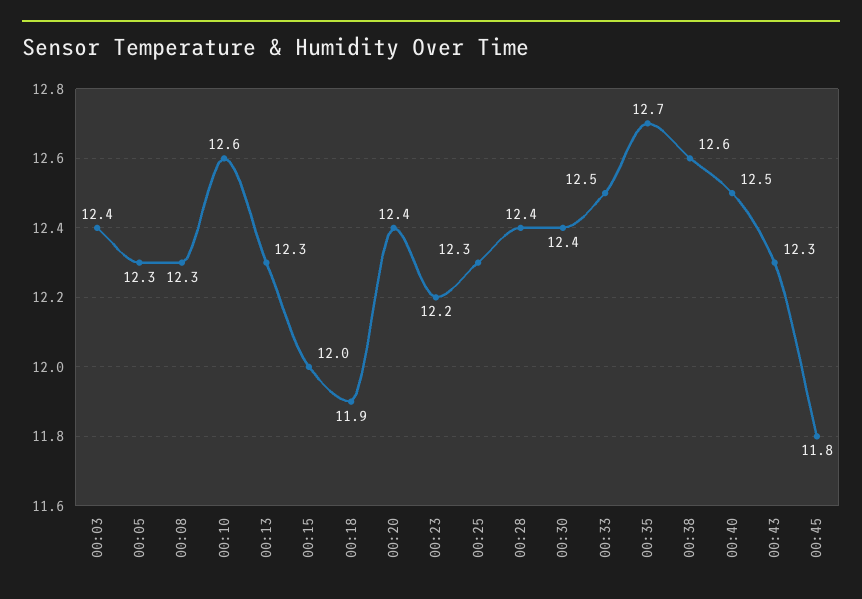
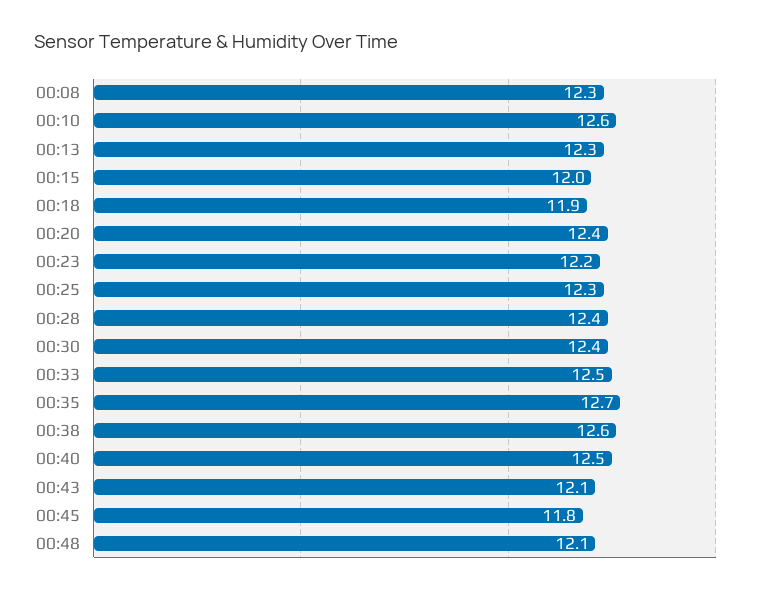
00:03: 12.4 -> none
00:05: 12.3 -> none
00:43: 12.3 -> 12.1
00:48: none -> 12.1

